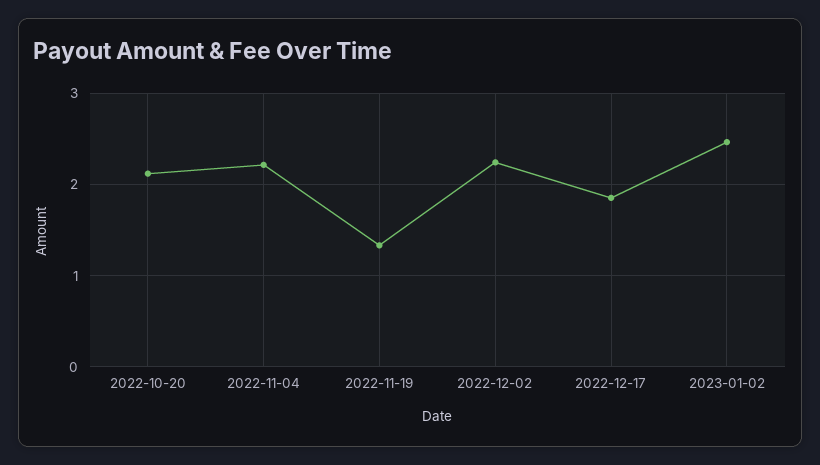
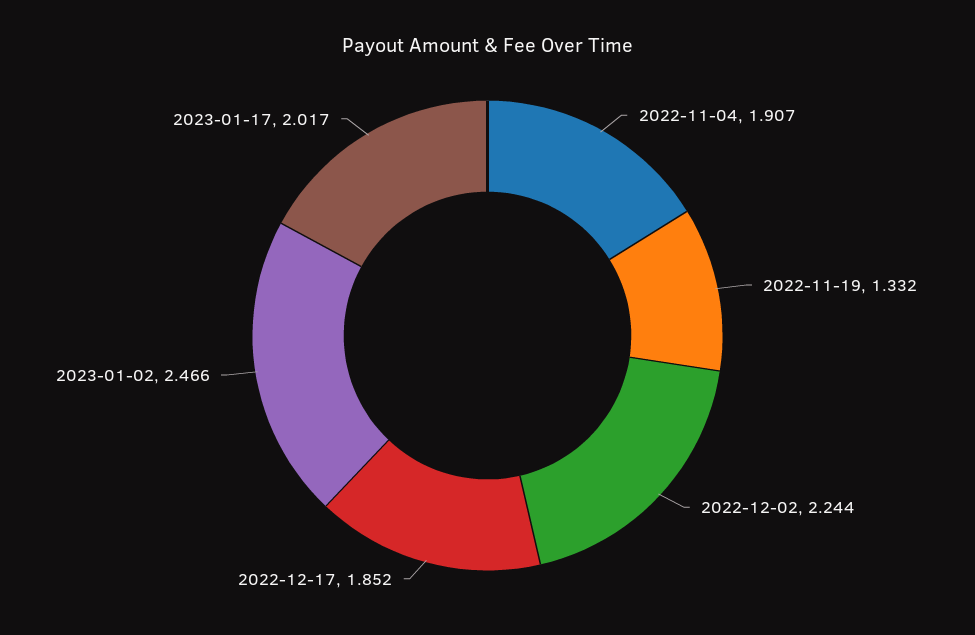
2022-10-20: 2.1 -> none
2022-11-04: 2.2 -> 1.907
2023-01-17: none -> 2.017

